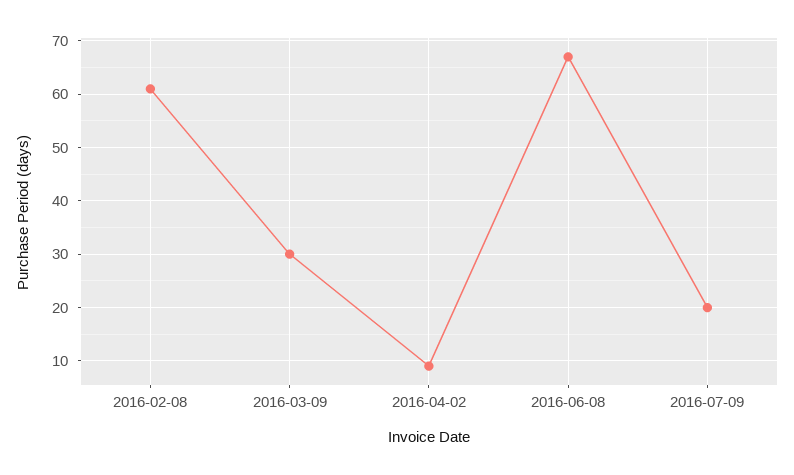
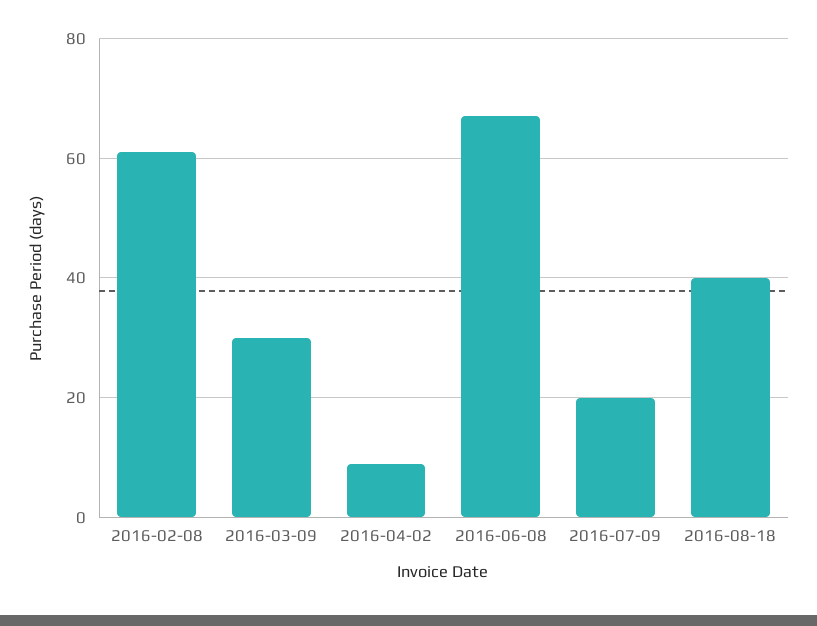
2016-08-18: none -> 40

